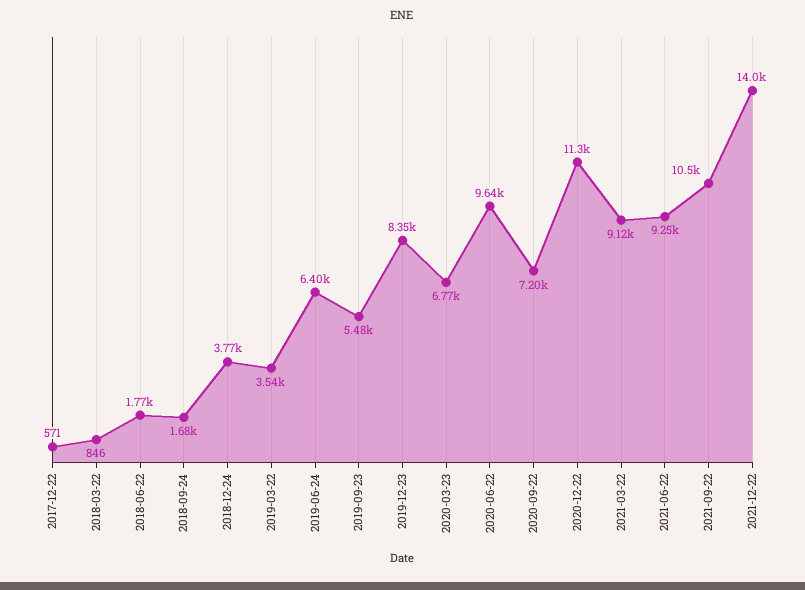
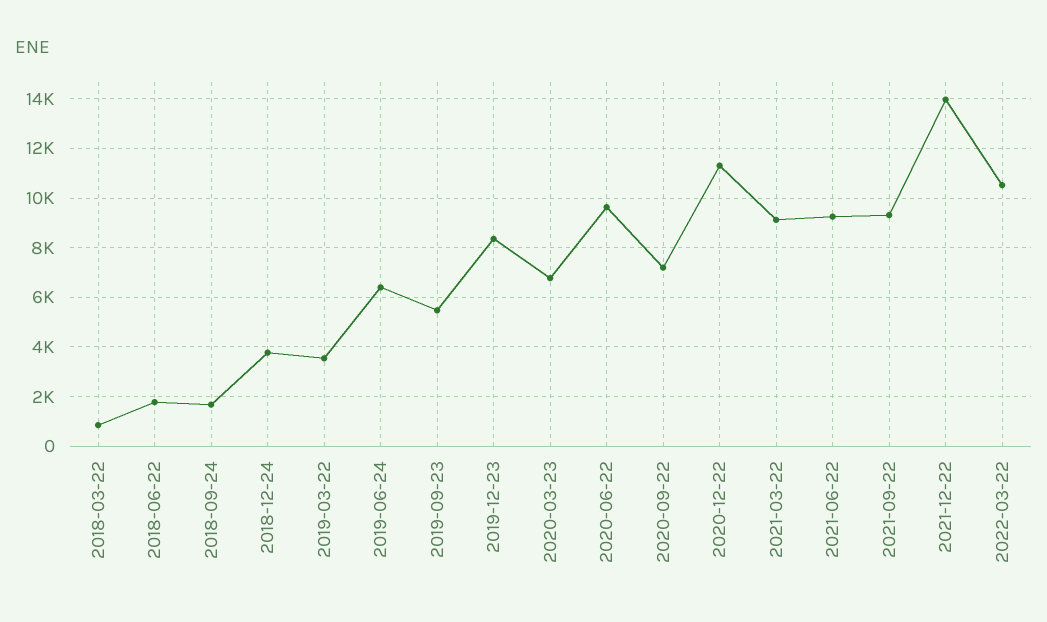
2017-12-22: 571 -> none
2021-09-22: 10500 -> 9250
2022-03-22: none -> 10500

